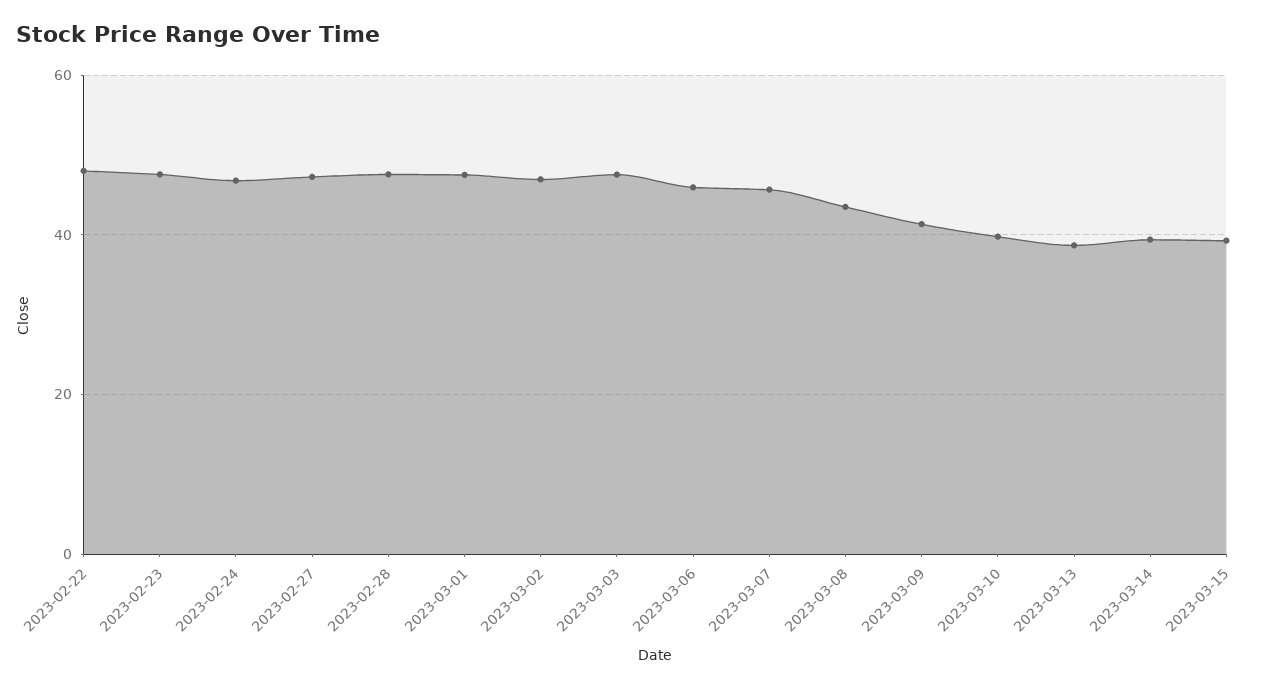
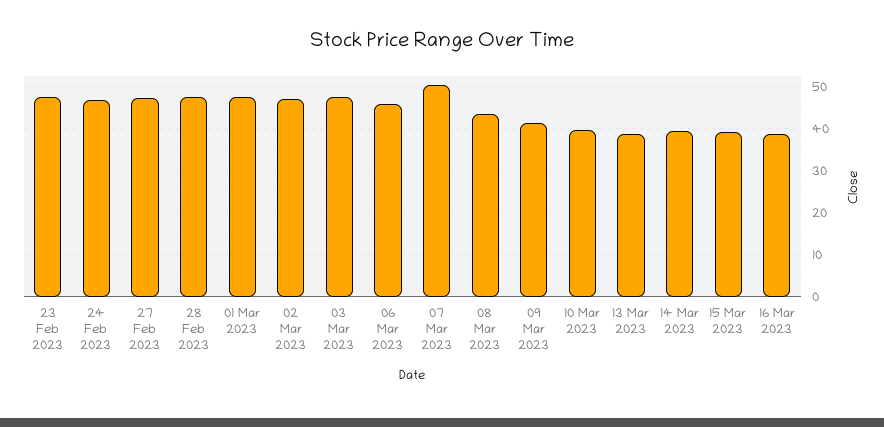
2023-02-22: 48 -> none
2023-03-07: 46 -> 50
16 Mar 2023: none -> 38

